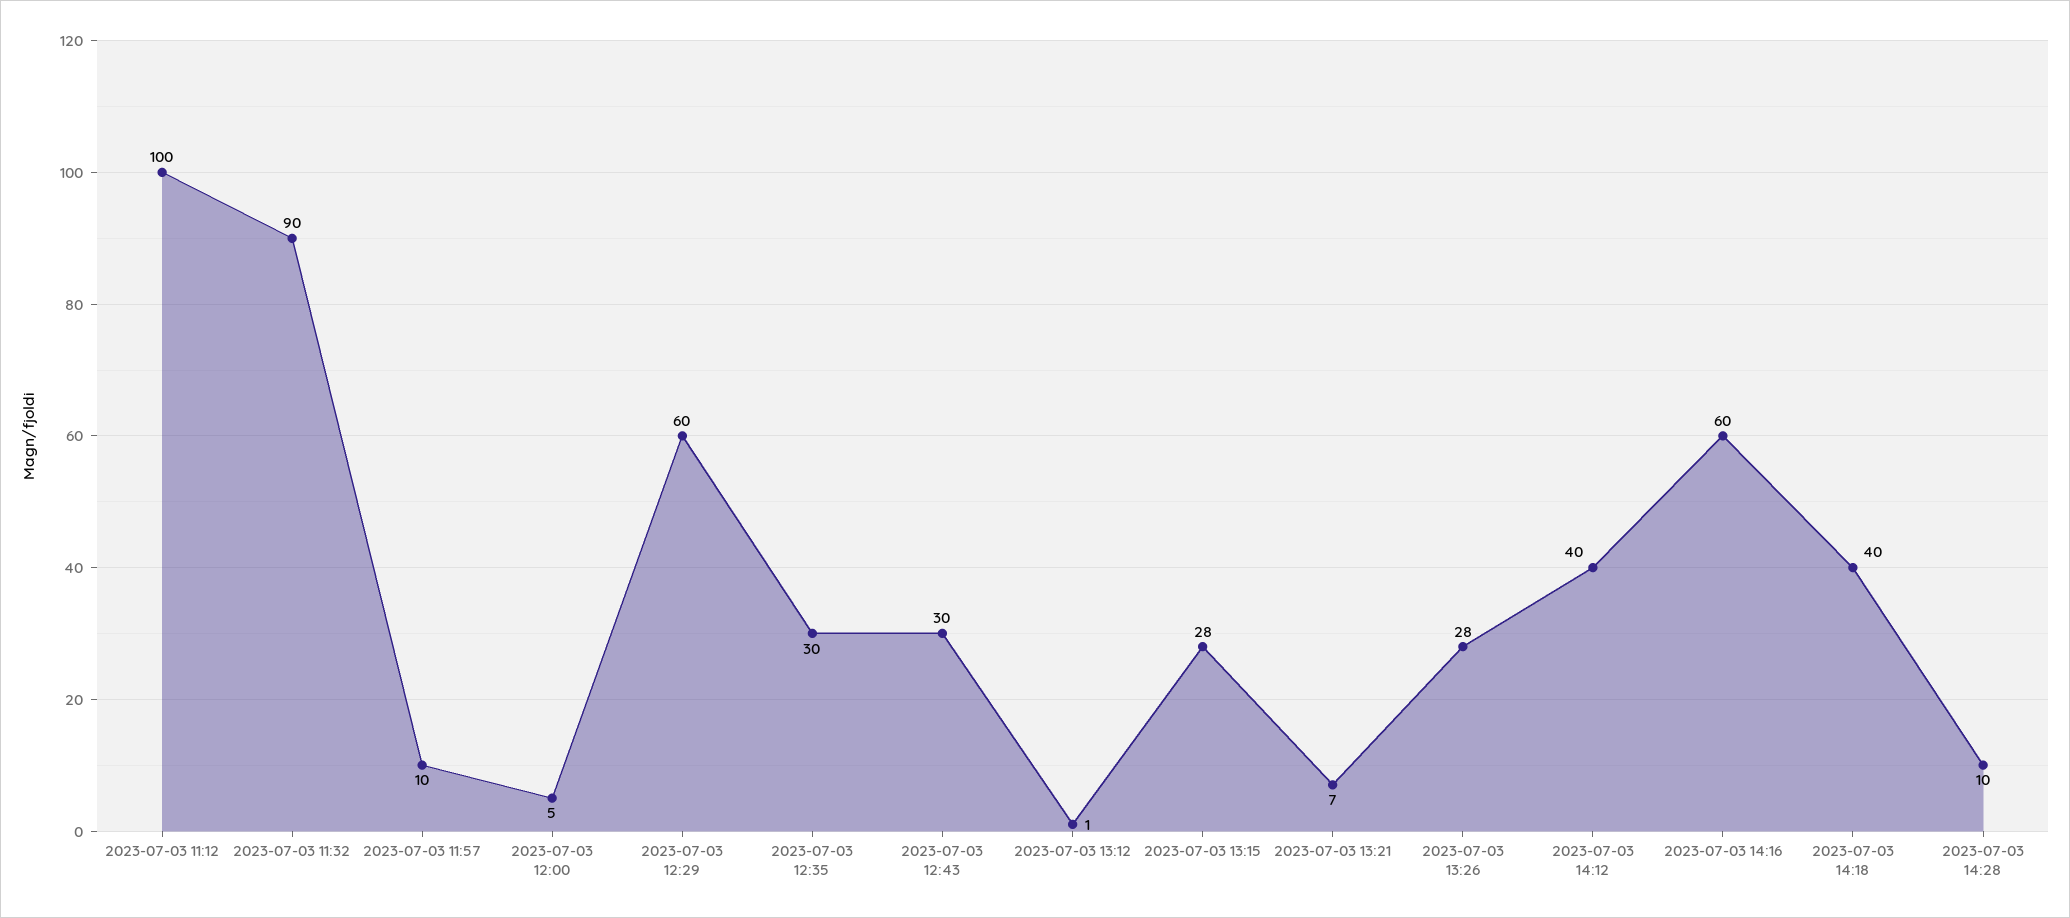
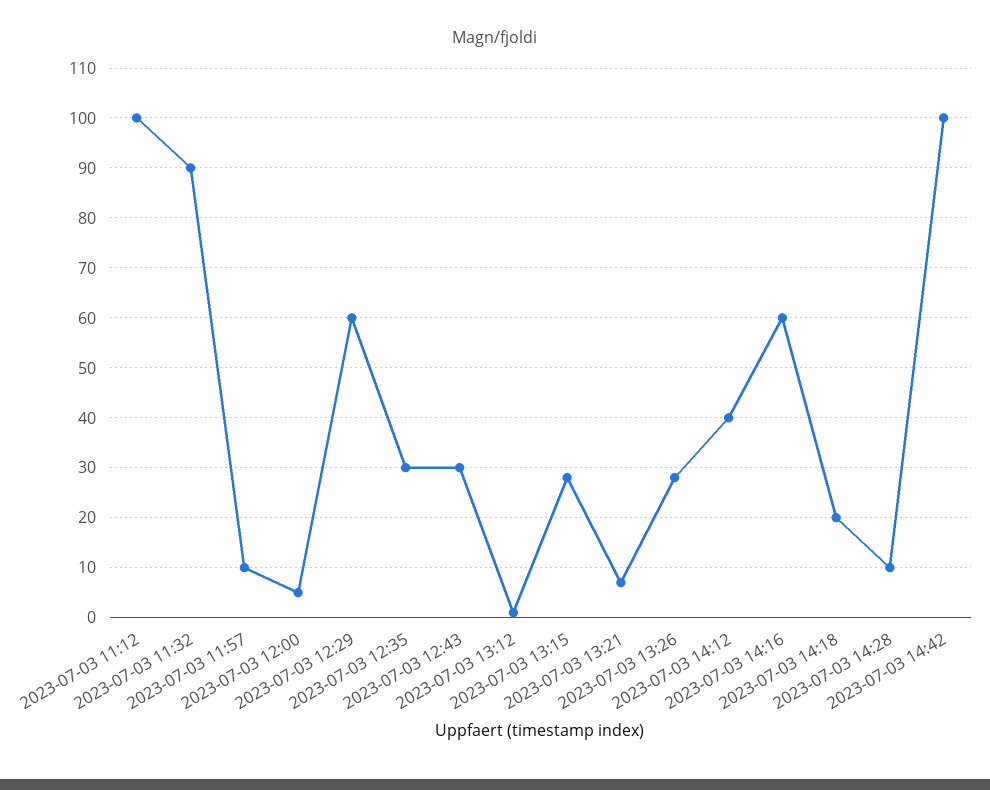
2023-07-03 14:18: 40 -> 20
2023-07-03 14:42: none -> 100

